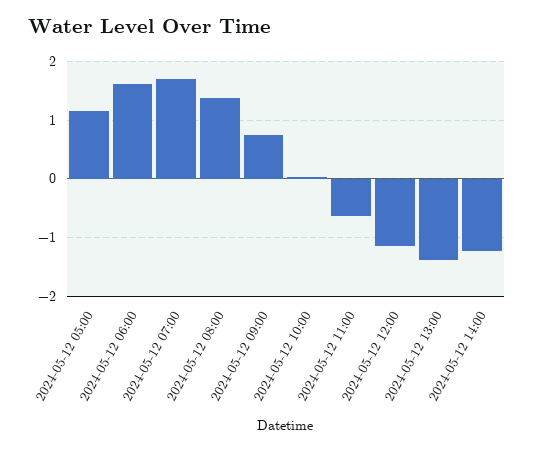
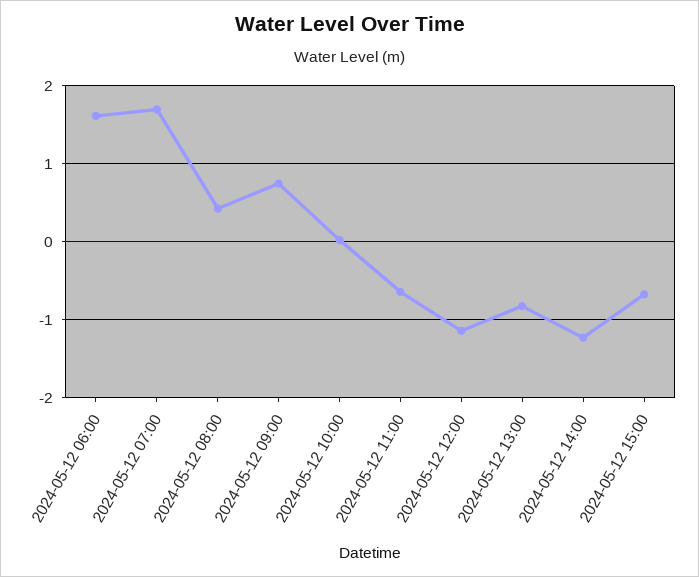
2024-05-12 05:00: 1.2 -> none
2024-05-12 08:00: 1.4 -> 0.4
2024-05-12 13:00: -1.4 -> -0.8
2024-05-12 15:00: none -> -0.7

